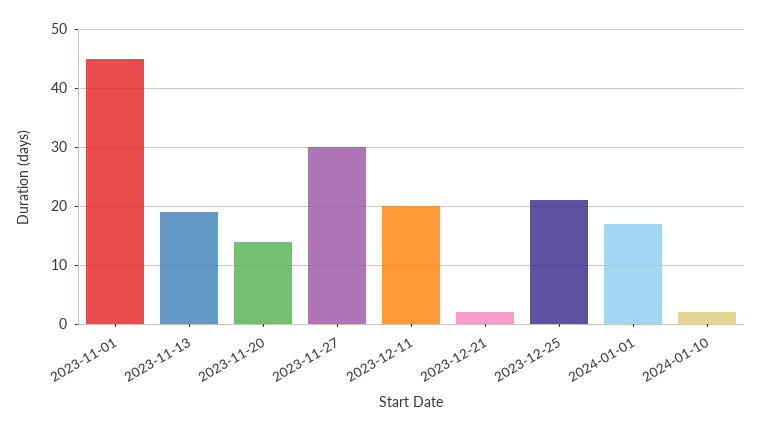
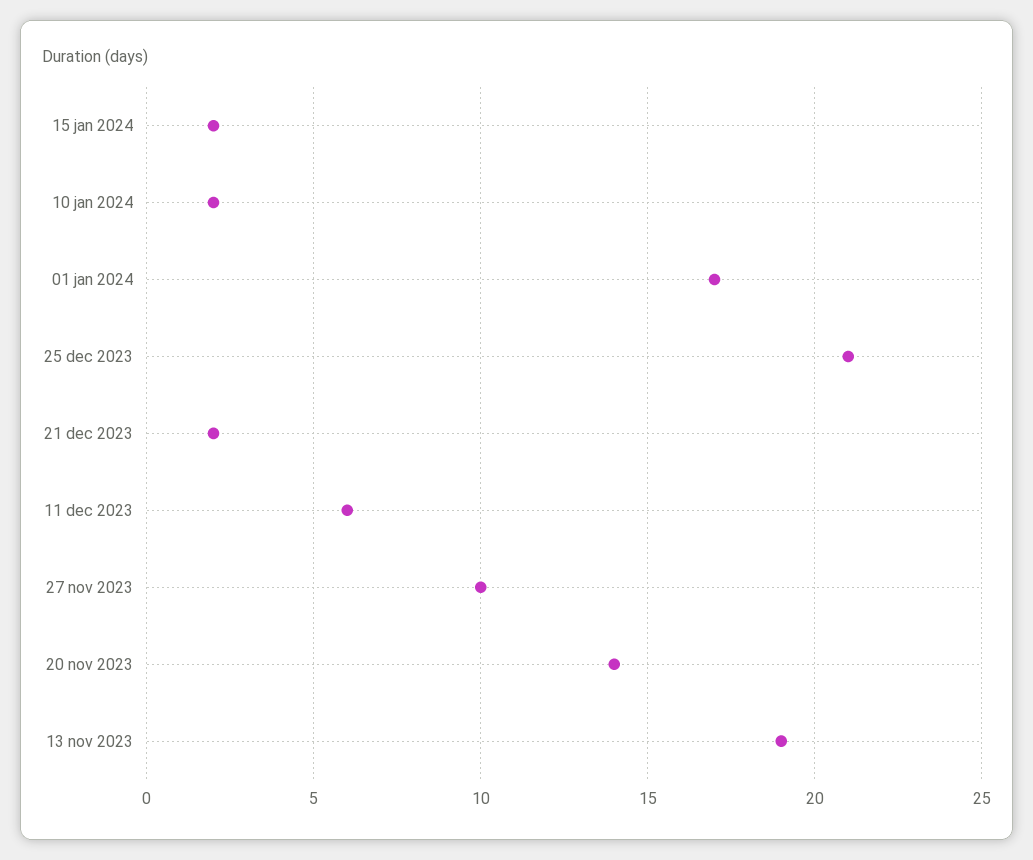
2023-11-01: 45 -> none
2023-11-27: 30 -> 10
2023-12-11: 20 -> 6
15 jan 2024: none -> 2

